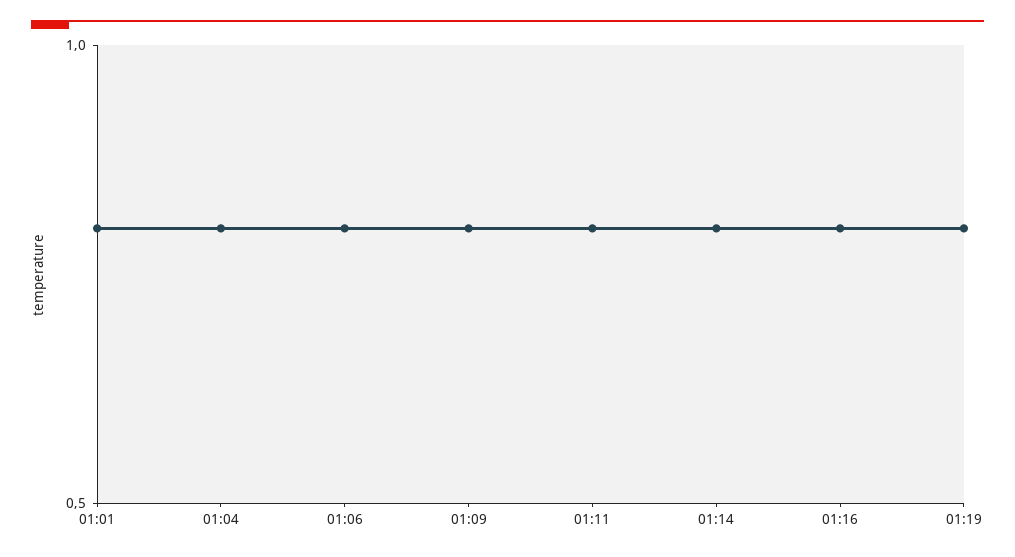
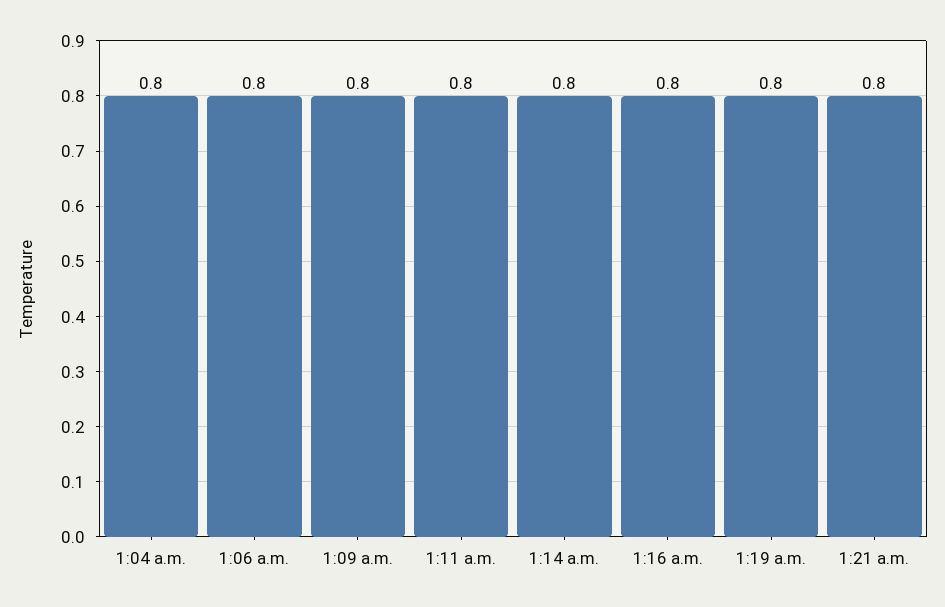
01:01: 0.8 -> none
1:21 a.m.: none -> 0.8

